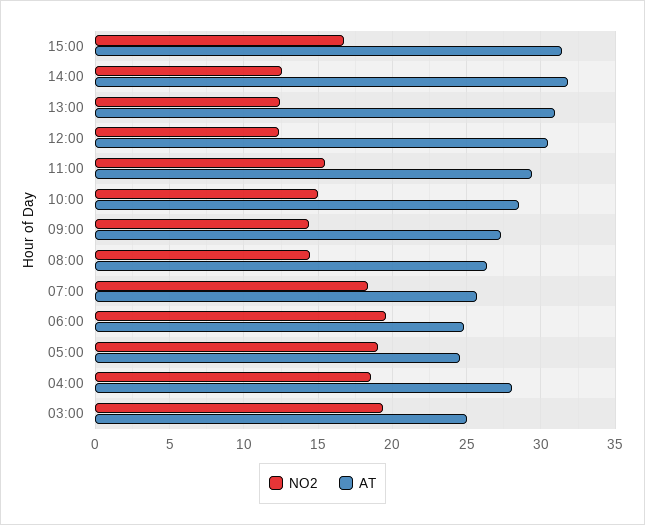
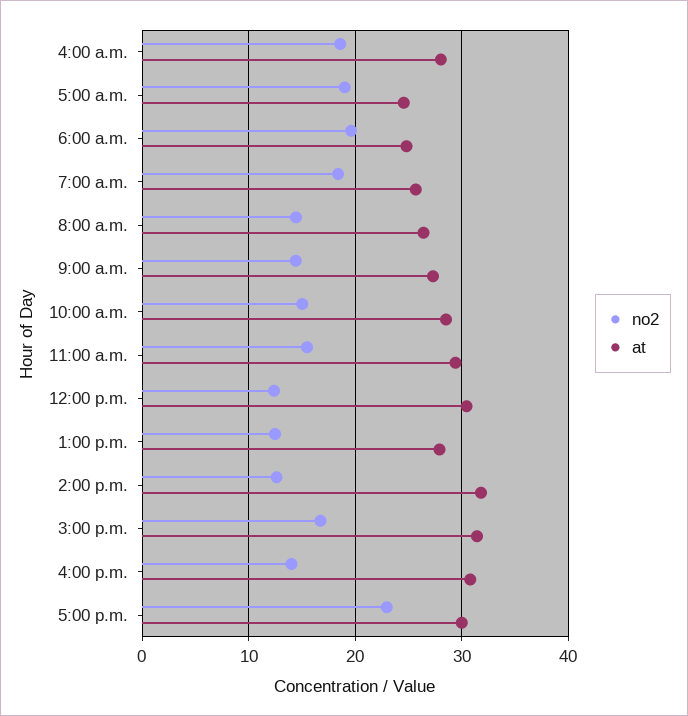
AT, 13:00: 31 -> 28
NO2, 03:00: 19.5 -> none
AT, 03:00: 25 -> none
NO2, 4:00 p.m.: none -> 14
AT, 4:00 p.m.: none -> 31
NO2, 5:00 p.m.: none -> 23
AT, 5:00 p.m.: none -> 30

